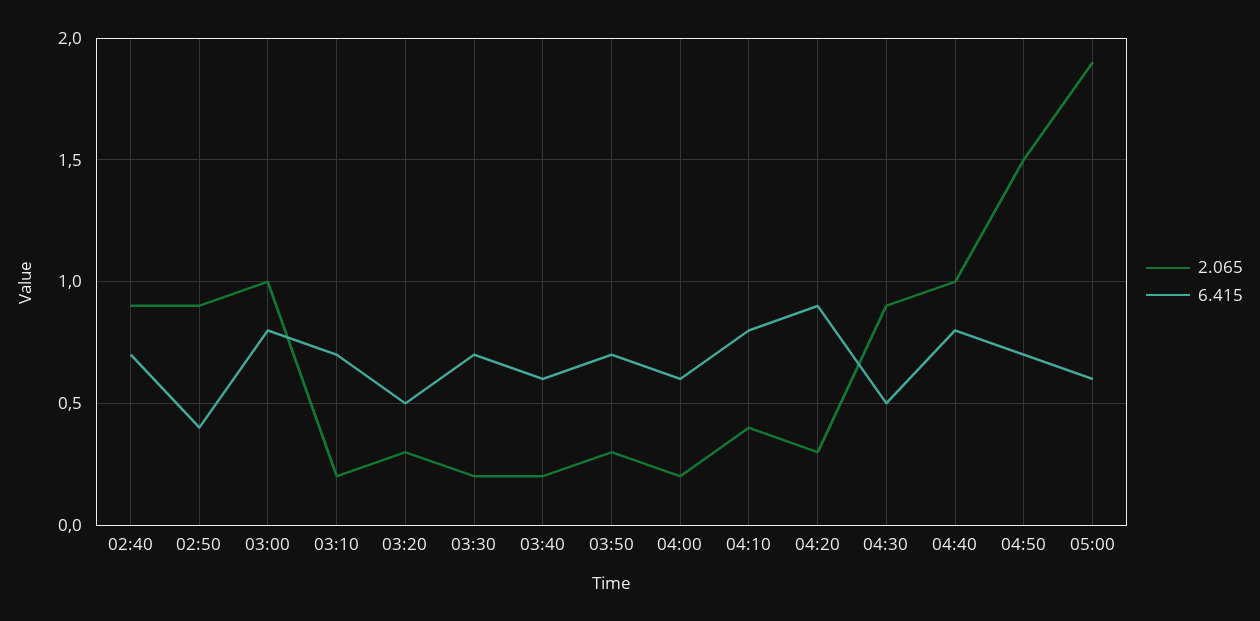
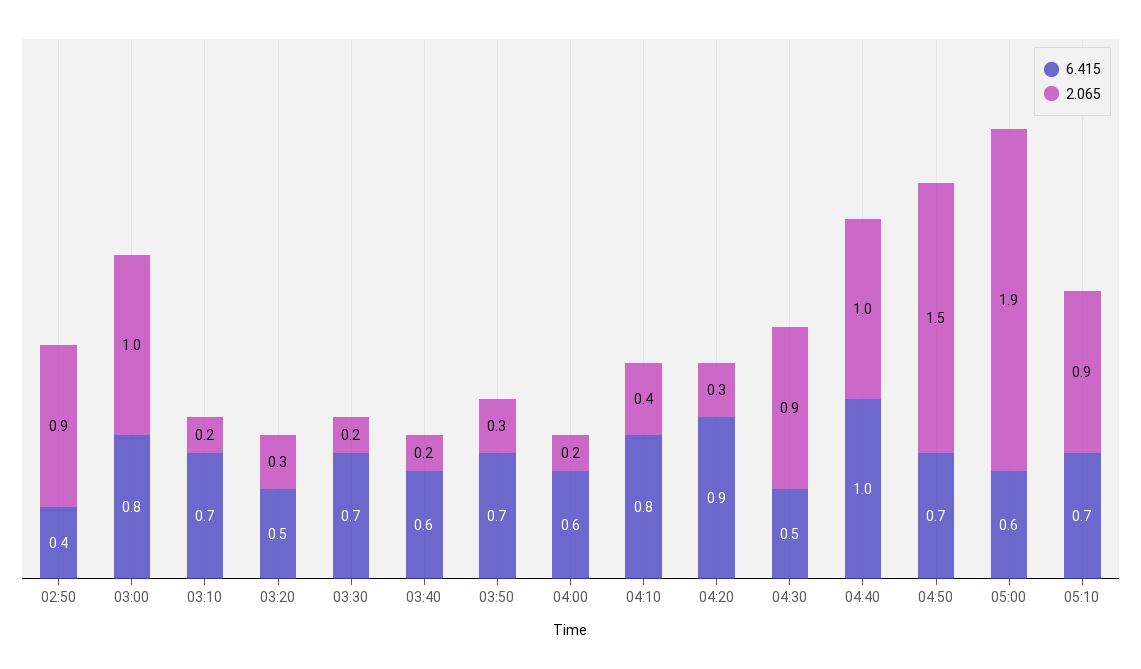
2.065, 02:40: 0.9 -> none
6.415, 02:40: 0.7 -> none
6.415, 04:40: 0.8 -> 1
6.415, 05:10: none -> 0.7
2.065, 05:10: none -> 0.9

